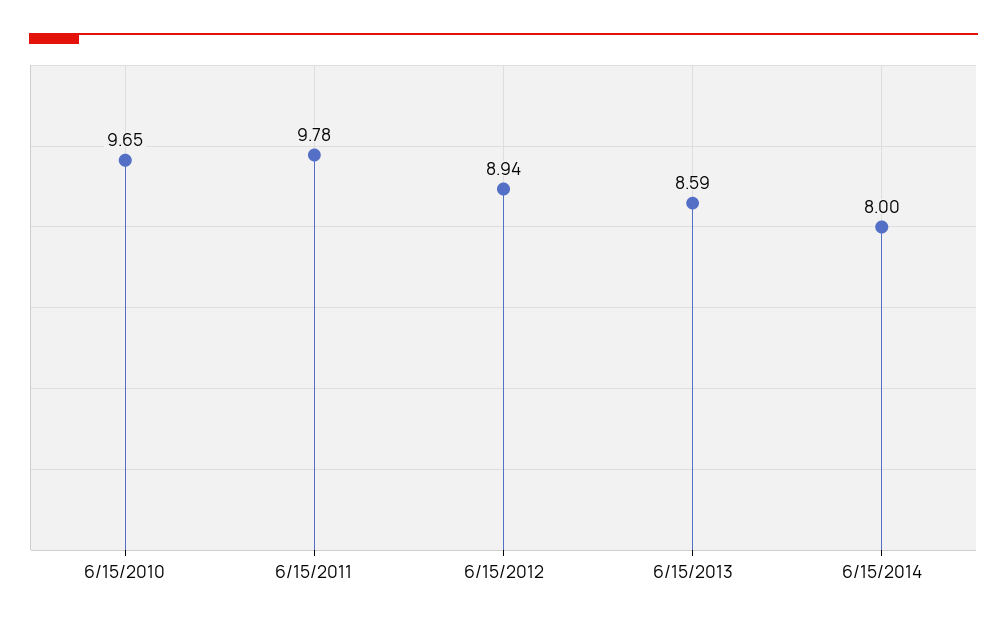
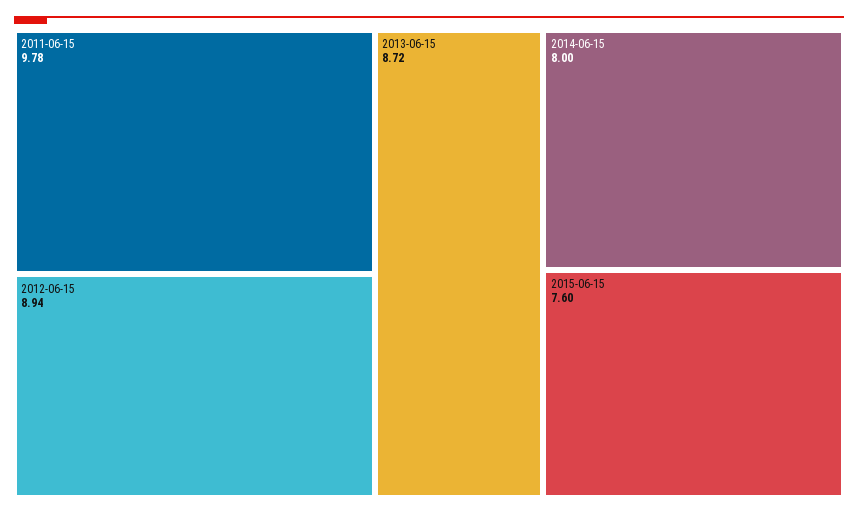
6/15/2010: 9.65 -> none
6/15/2013: 8.59 -> 8.72
2015-06-15: none -> 7.6

